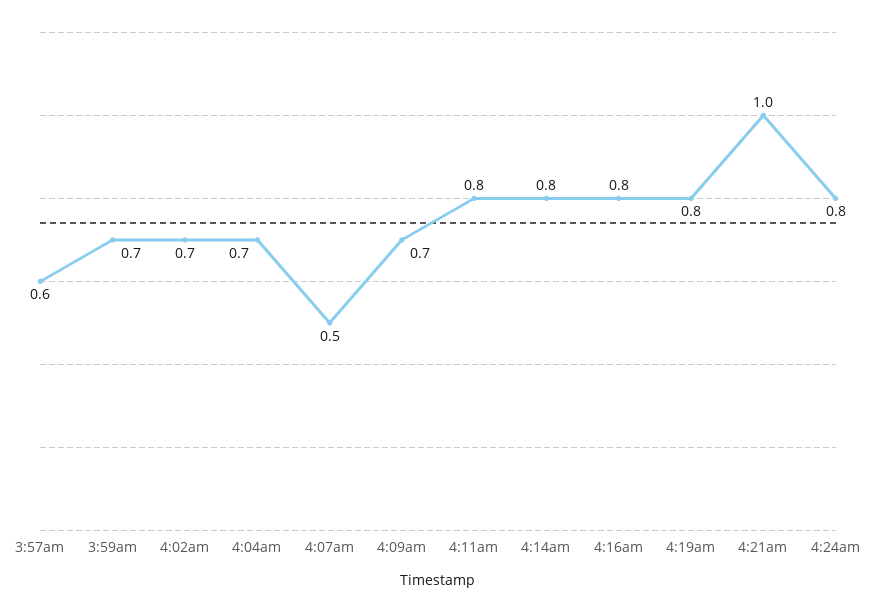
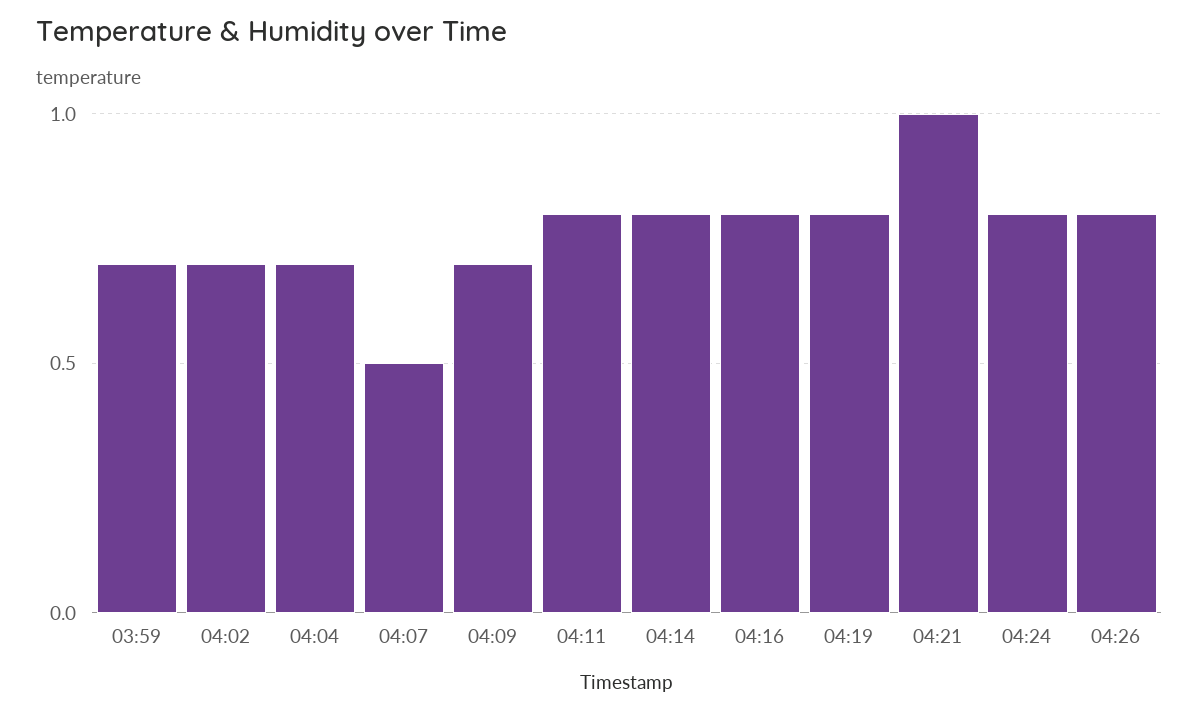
3:57am: 0.6 -> none
04:26: none -> 0.8

